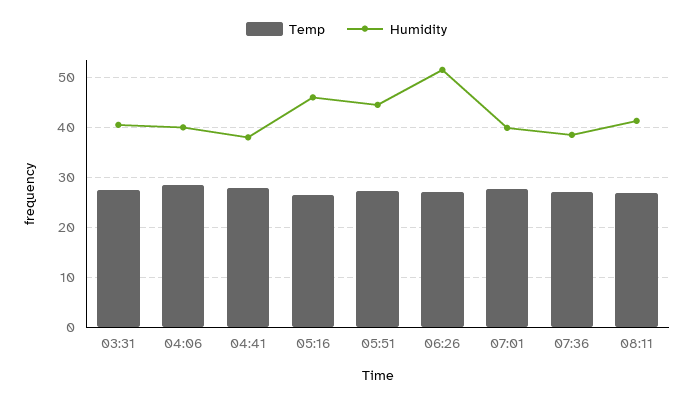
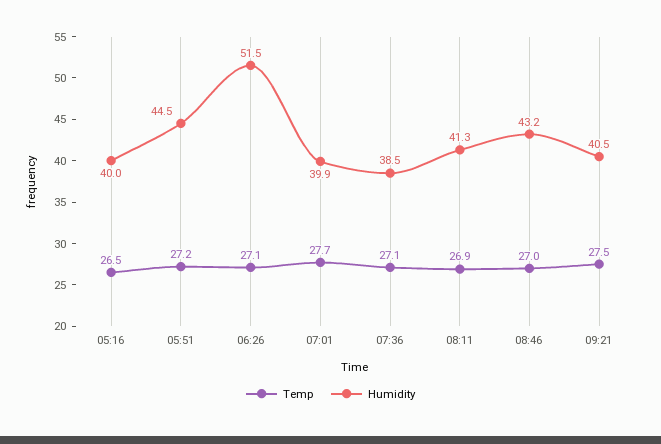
Temp, 03:31: 28 -> none
Humidity, 03:31: 40 -> none
Temp, 04:06: 28 -> none
Humidity, 04:06: 40 -> none
Temp, 04:41: 28 -> none
Humidity, 04:41: 38 -> none
Humidity, 05:16: 46 -> 40
Temp, 08:46: none -> 27
Humidity, 08:46: none -> 43.2
Temp, 09:21: none -> 27.5
Humidity, 09:21: none -> 40.5

